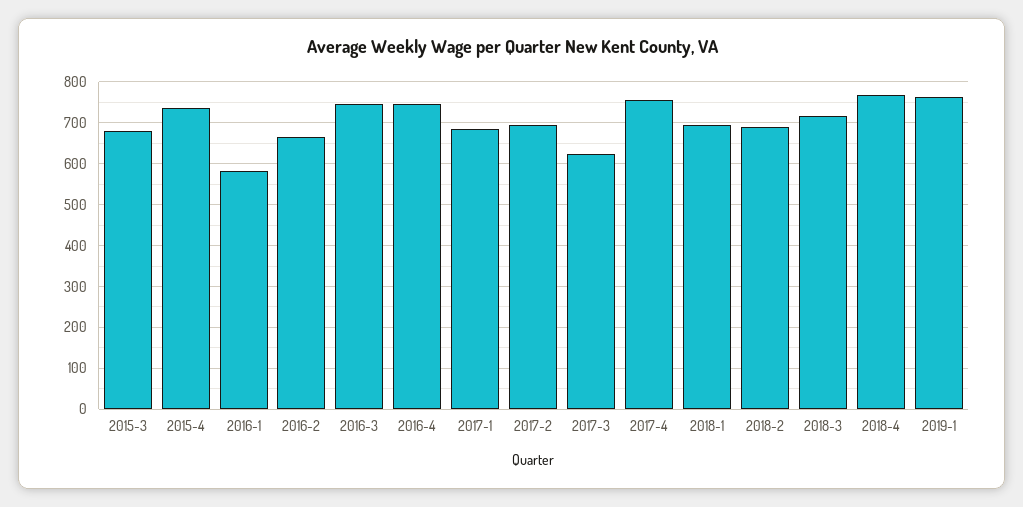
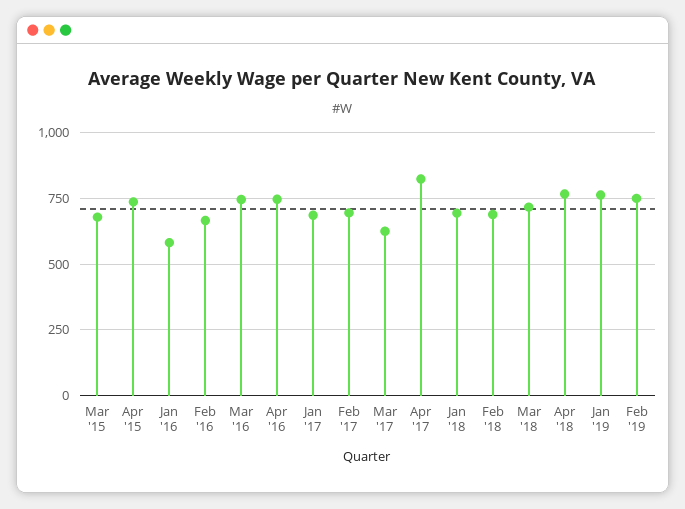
2017-4: 760 -> 825
Feb '19: none -> 750

